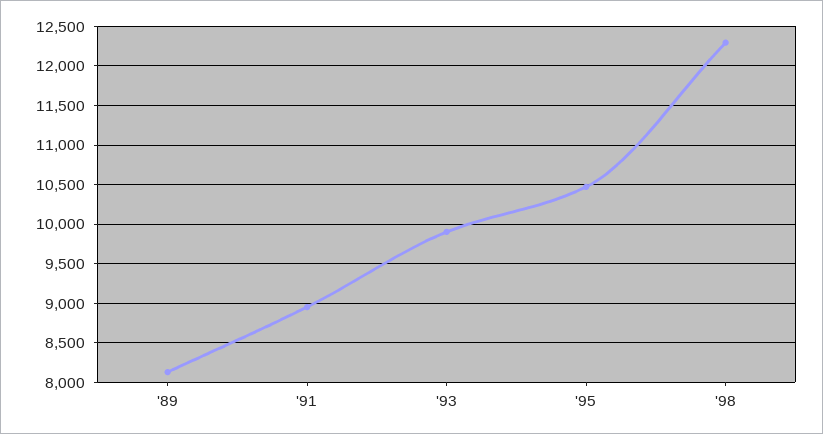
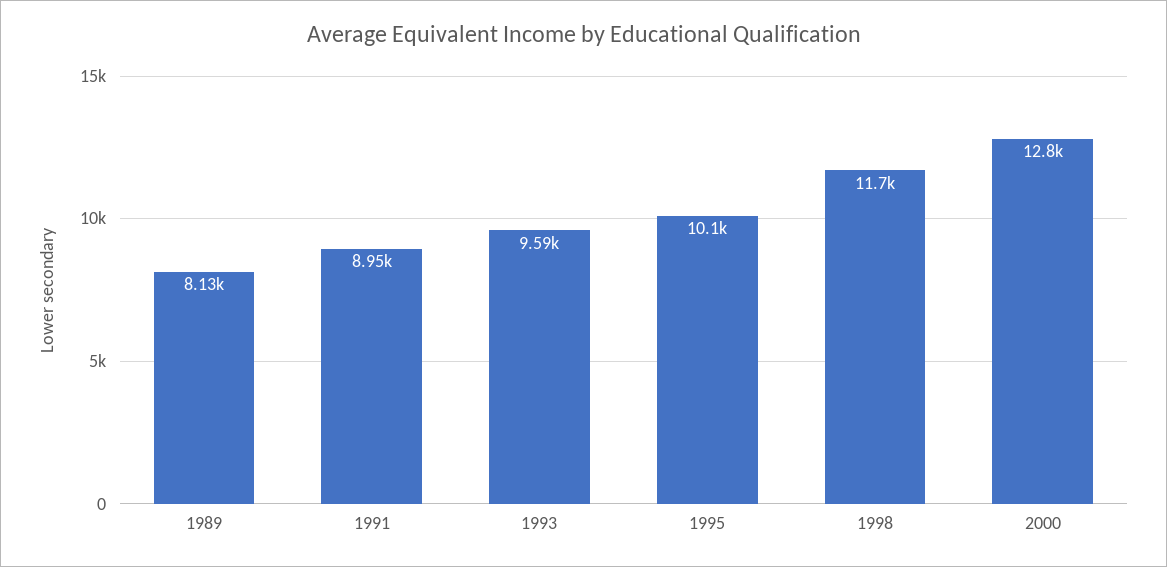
'93: 9900 -> 9590
'95: 10500 -> 10100
'98: 12300 -> 11700
2000: none -> 12800

